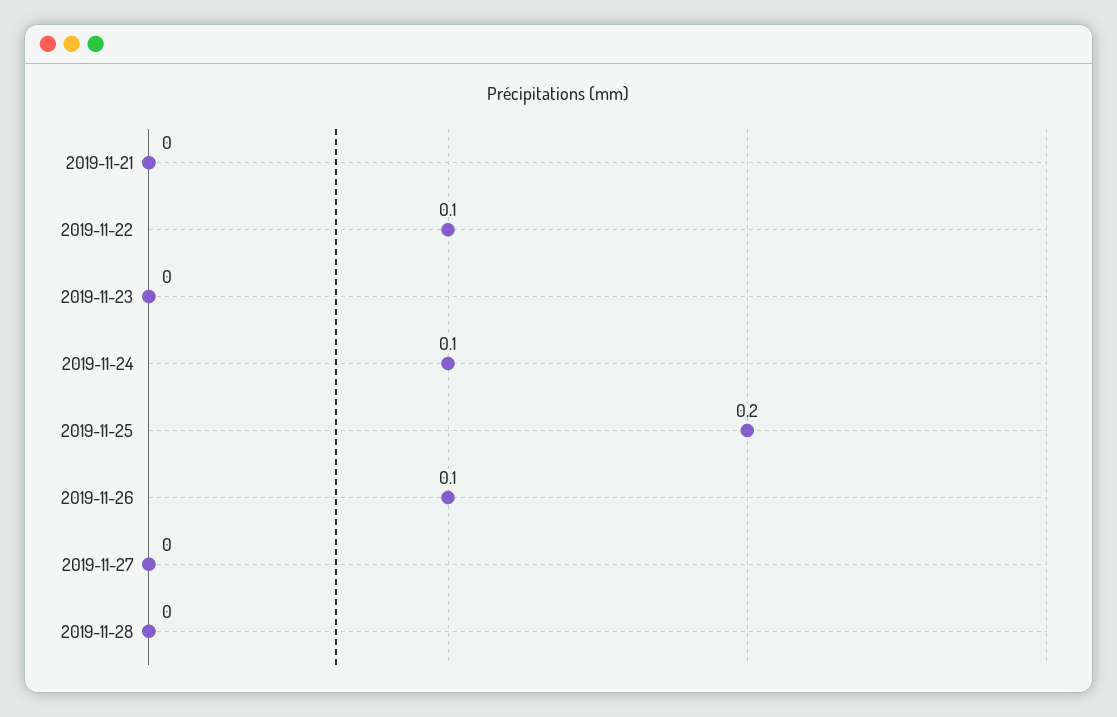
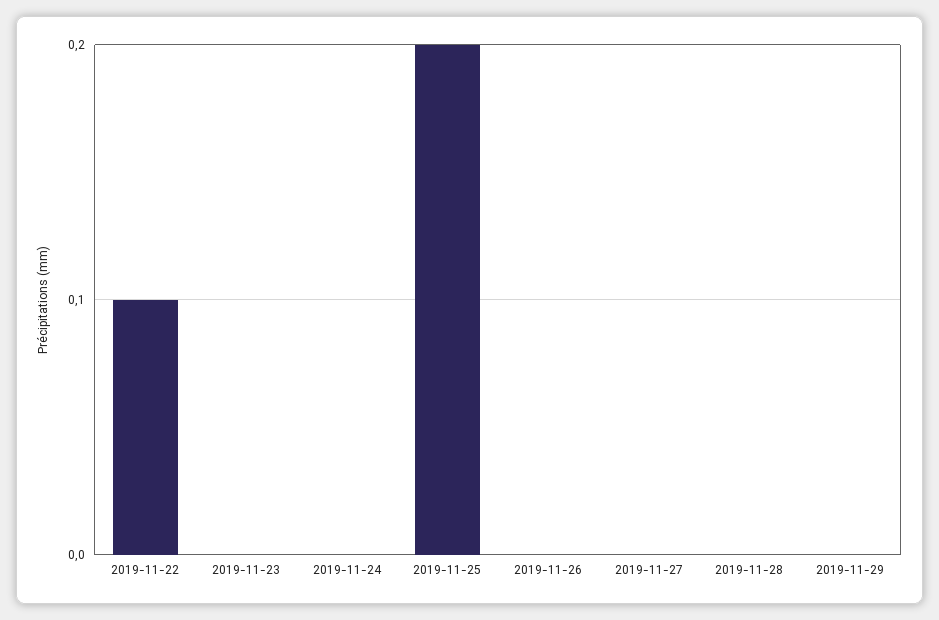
2019-11-21: 0 -> none
2019-11-24: 0.1 -> 0
2019-11-26: 0.1 -> 0
2019-11-29: none -> 0

